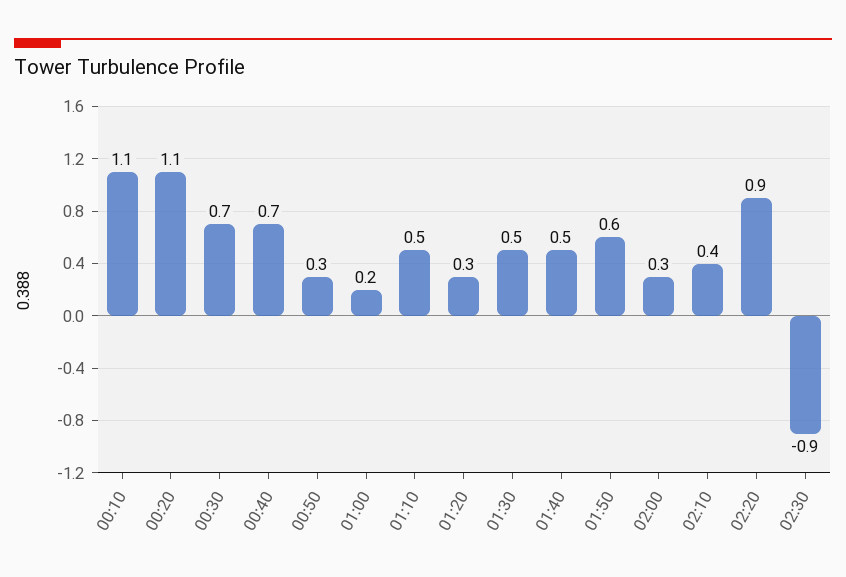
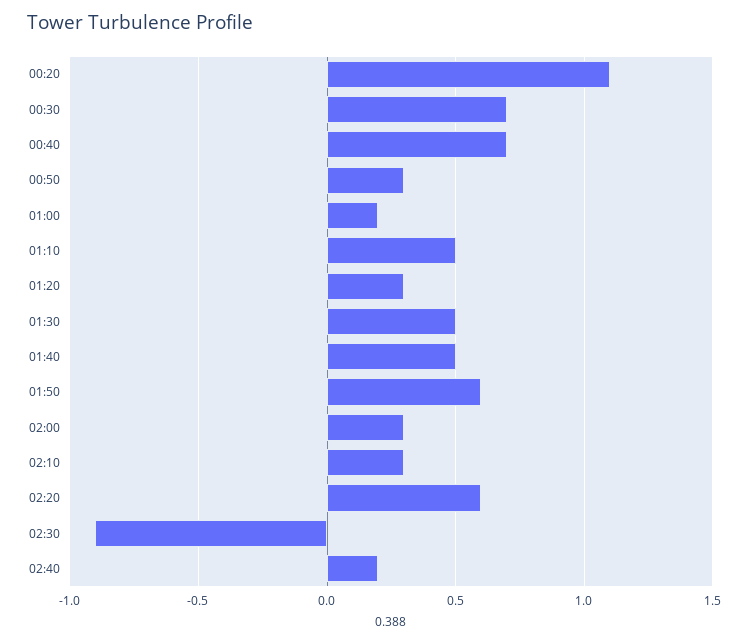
00:10: 1.1 -> none
02:10: 0.4 -> 0.3
02:20: 0.9 -> 0.6
02:40: none -> 0.2

